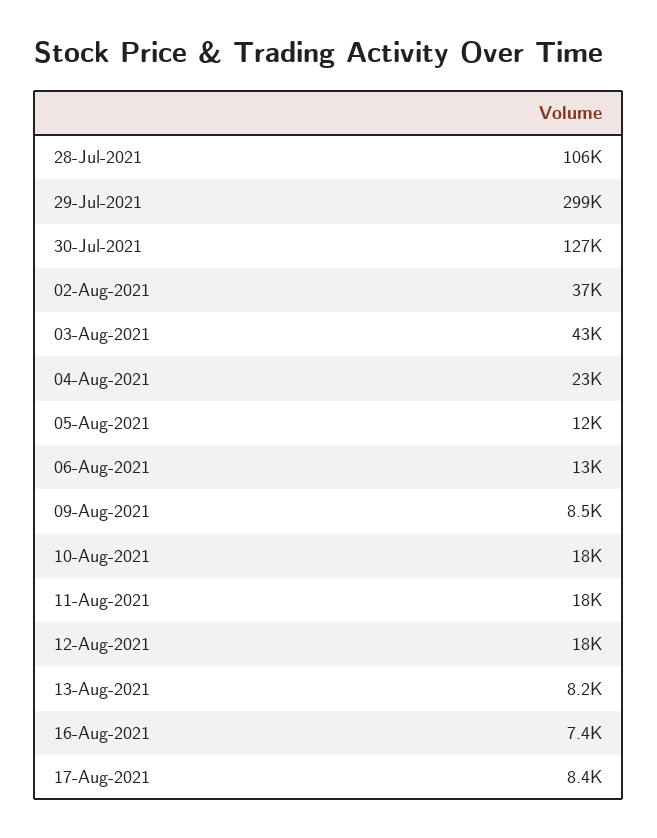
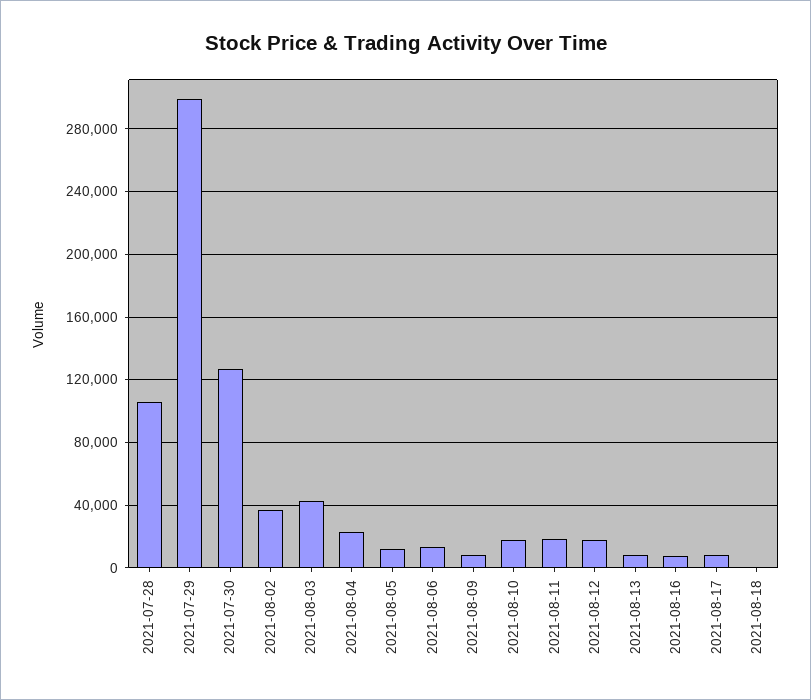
2021-08-18: none -> 0

